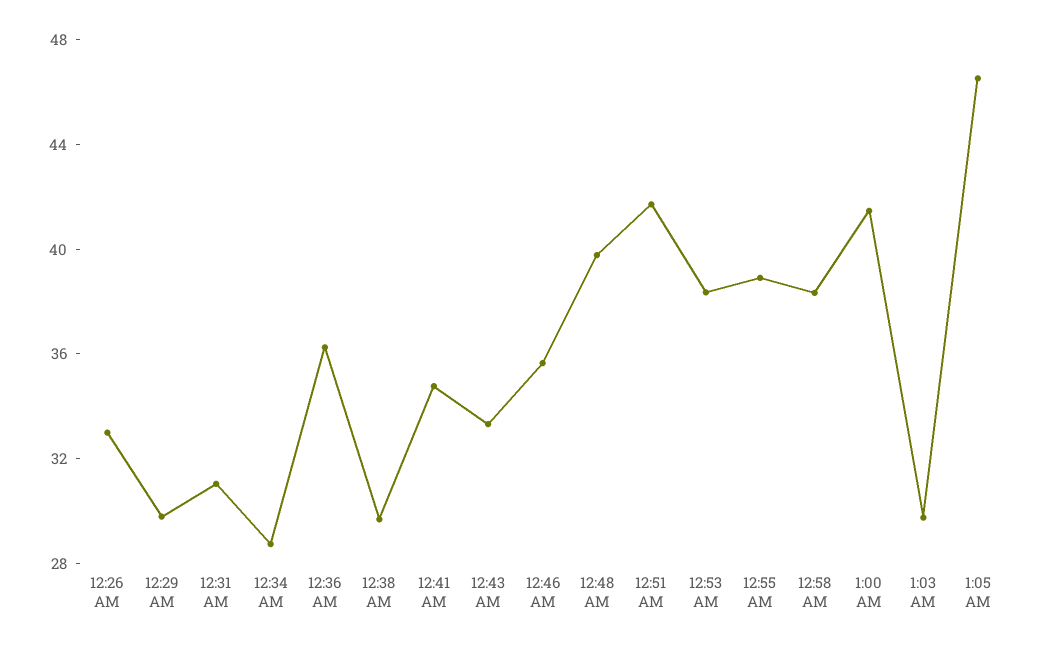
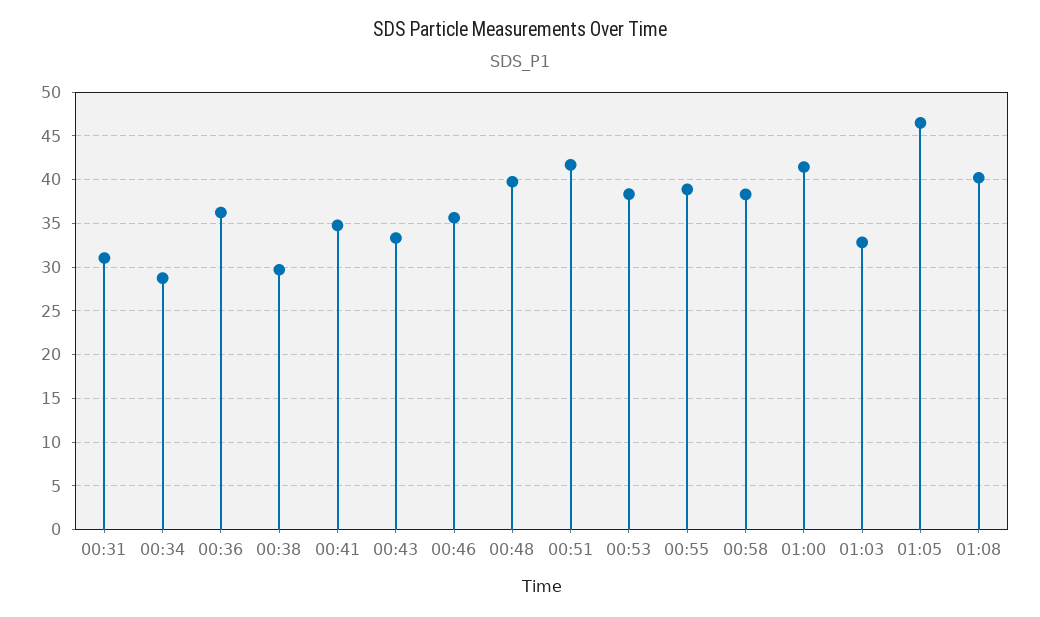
12:26 AM: 33 -> none
12:29 AM: 30 -> none
1:03 AM: 30 -> 33
01:08: none -> 40

